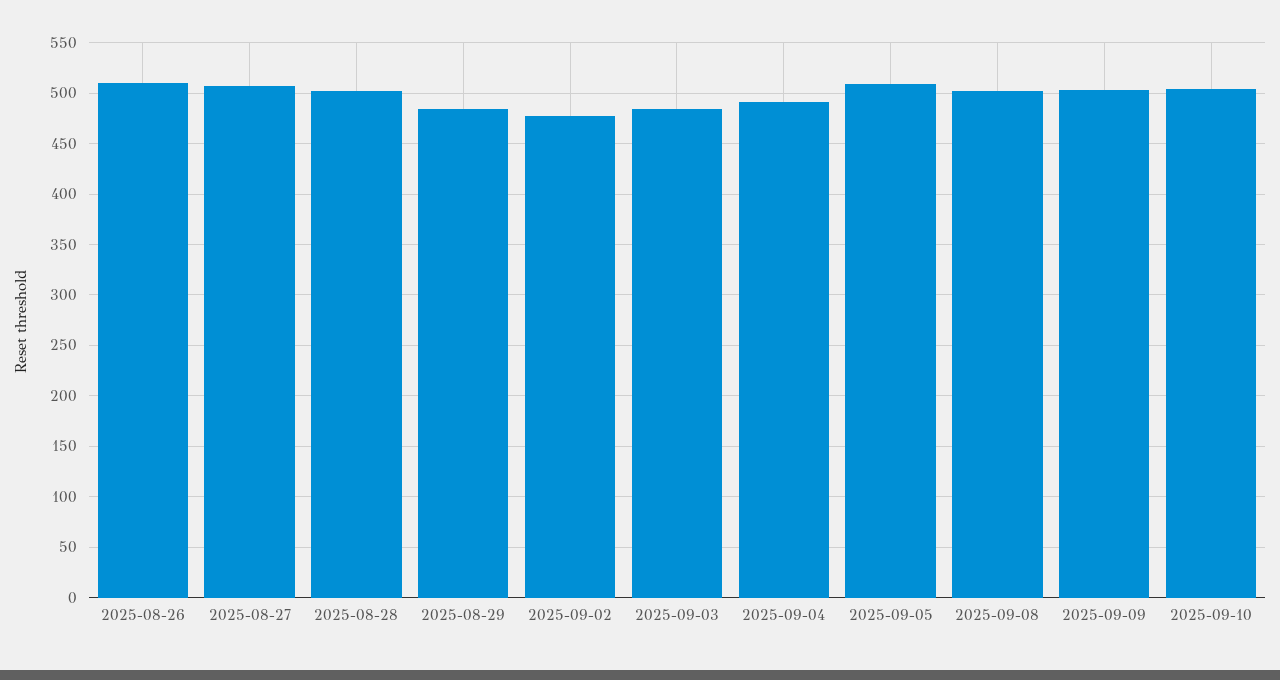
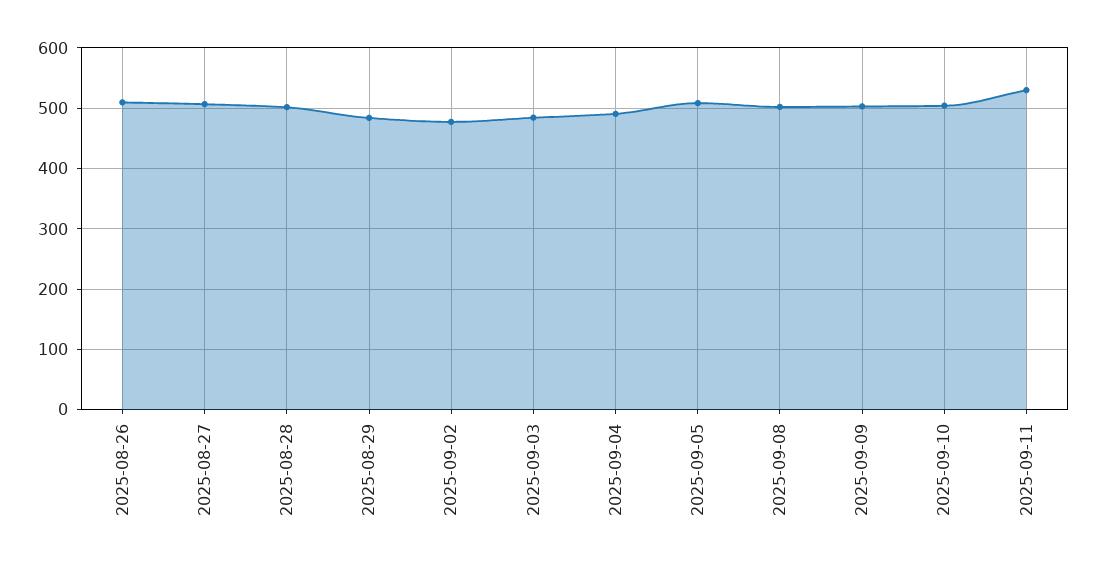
2025-09-11: none -> 530

